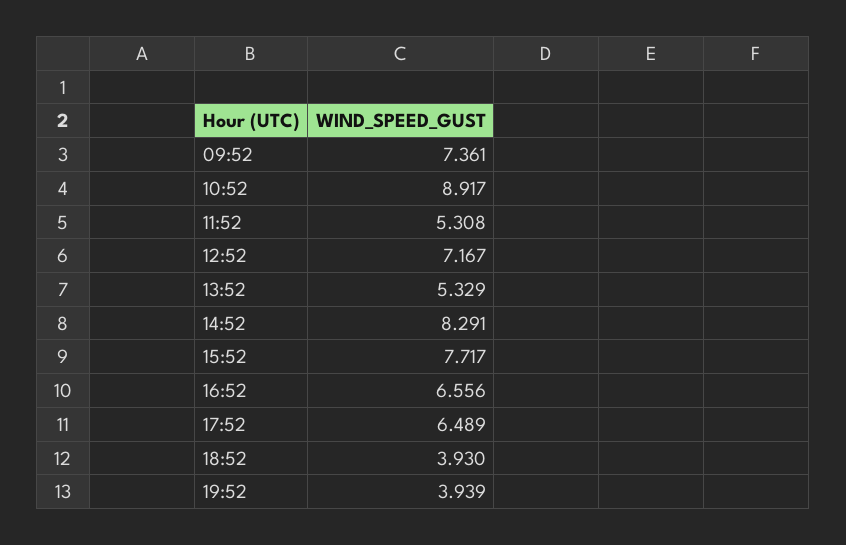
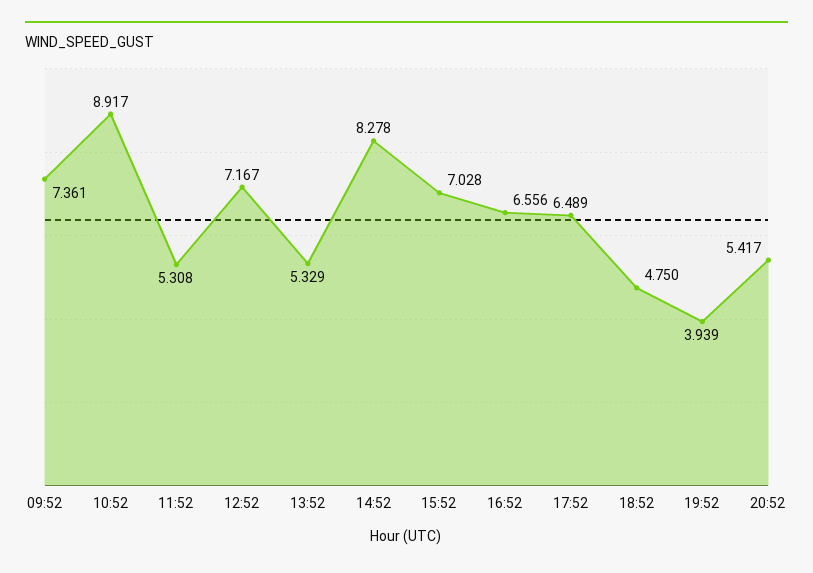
14:52: 8.291 -> 8.278
15:52: 7.717 -> 7.028
18:52: 3.93 -> 4.75
20:52: none -> 5.417

